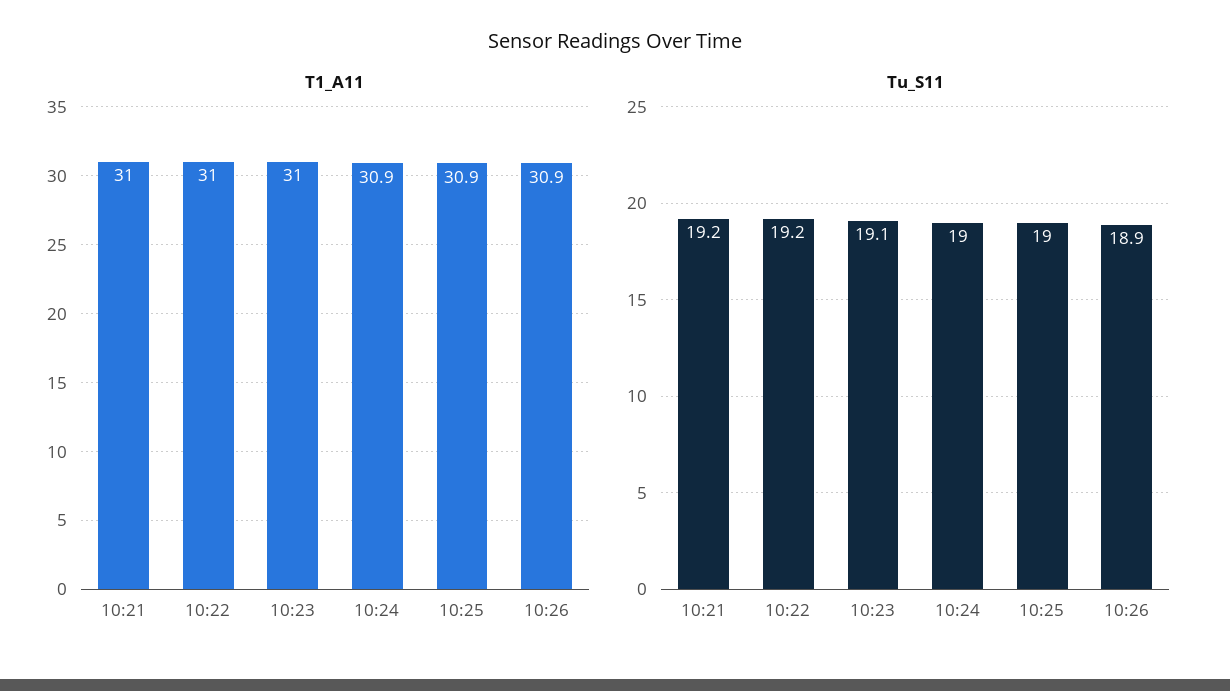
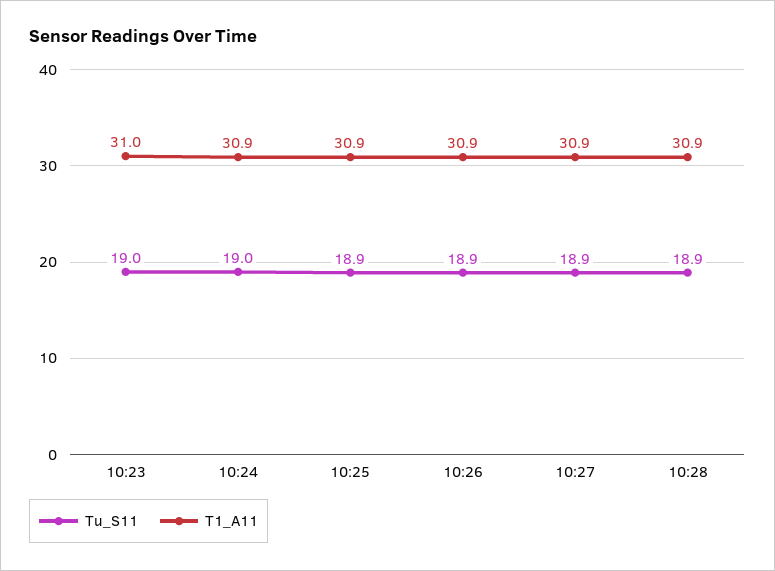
T1_A11, 10:21: 31 -> none
T1_A11, 10:22: 31 -> none
Tu_S11, 10:21: 19.2 -> none
Tu_S11, 10:22: 19.2 -> none
Tu_S11, 10:23: 19.1 -> 19
Tu_S11, 10:25: 19 -> 18.9
Tu_S11, 10:27: none -> 18.9
T1_A11, 10:27: none -> 30.9
Tu_S11, 10:28: none -> 18.9
T1_A11, 10:28: none -> 30.9

